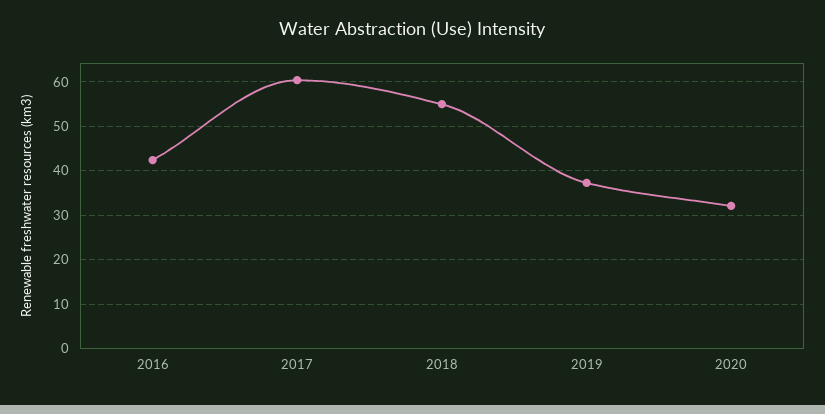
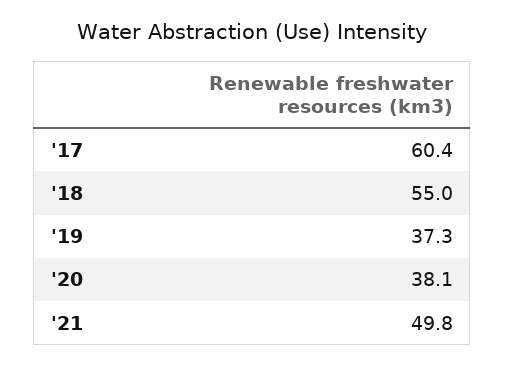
2016: 42 -> none
2020: 32 -> 38.1
'21: none -> 49.8

